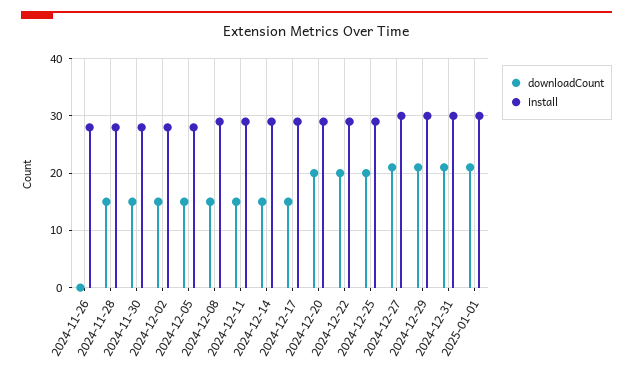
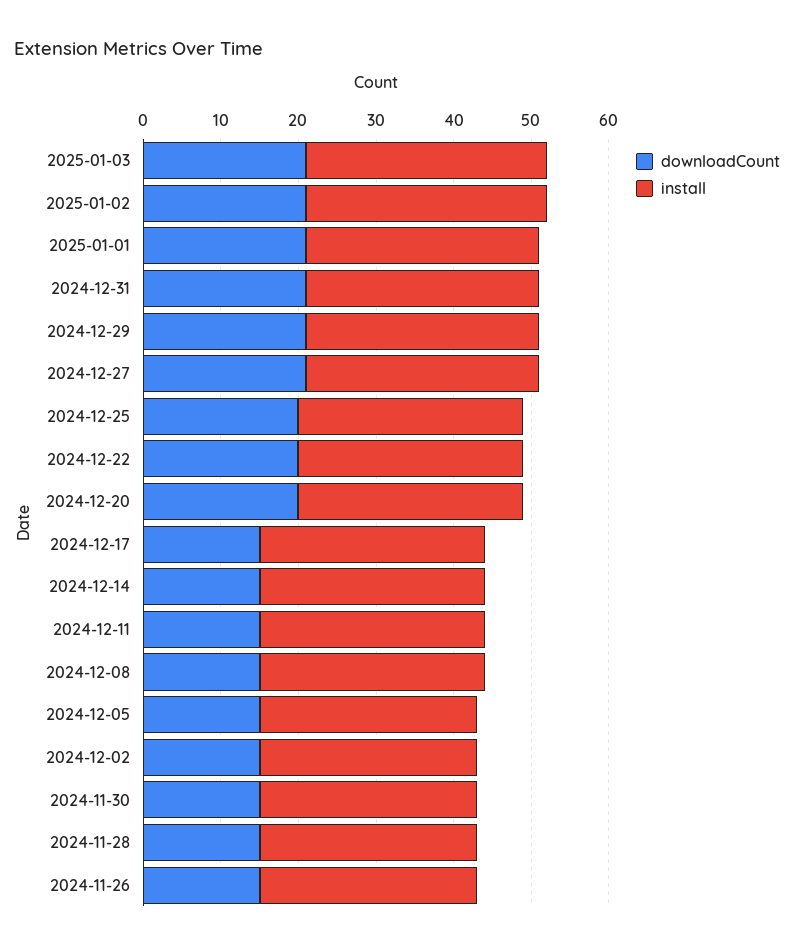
downloadCount, 2024-11-26: 0 -> 15
downloadCount, 2025-01-03: none -> 20
install, 2025-01-03: none -> 30
downloadCount, 2025-01-02: none -> 20
install, 2025-01-02: none -> 30

